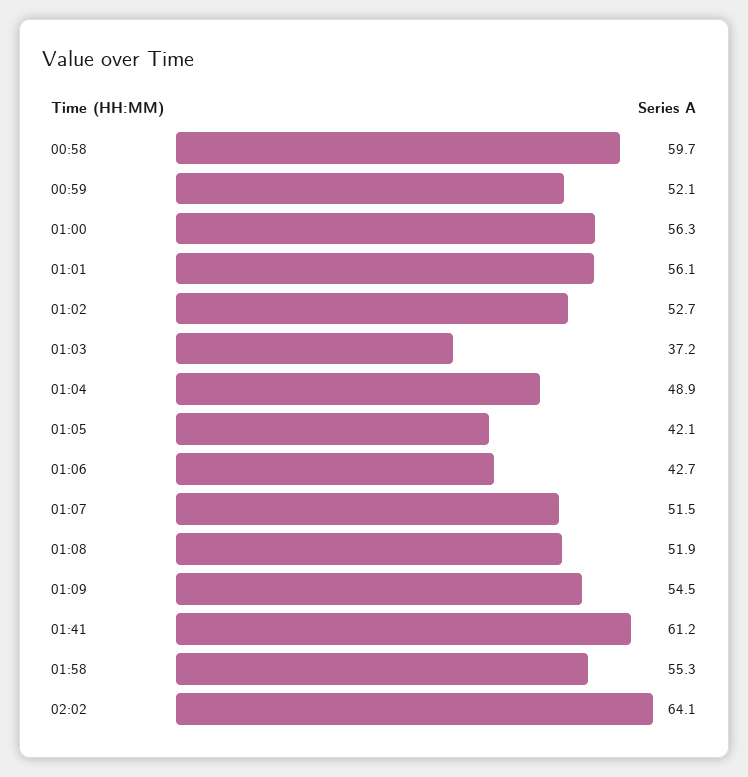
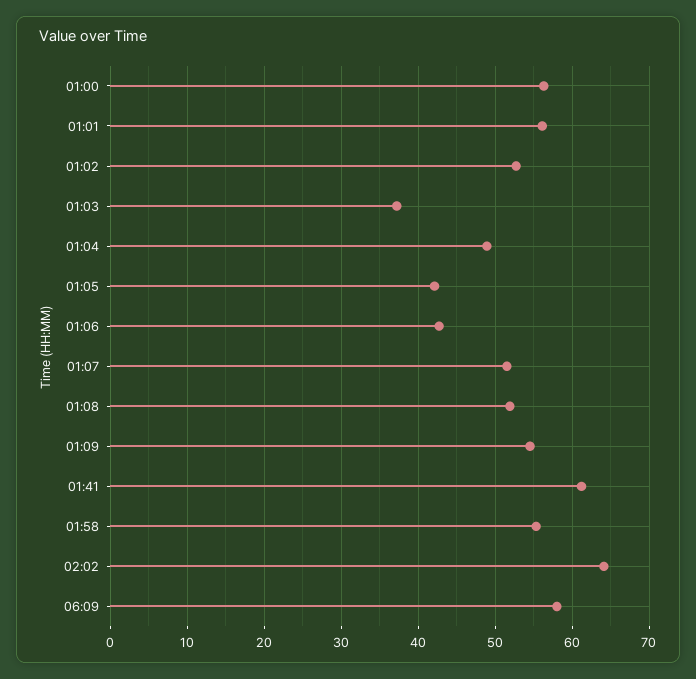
00:58: 59.7 -> none
00:59: 52.1 -> none
06:09: none -> 58

